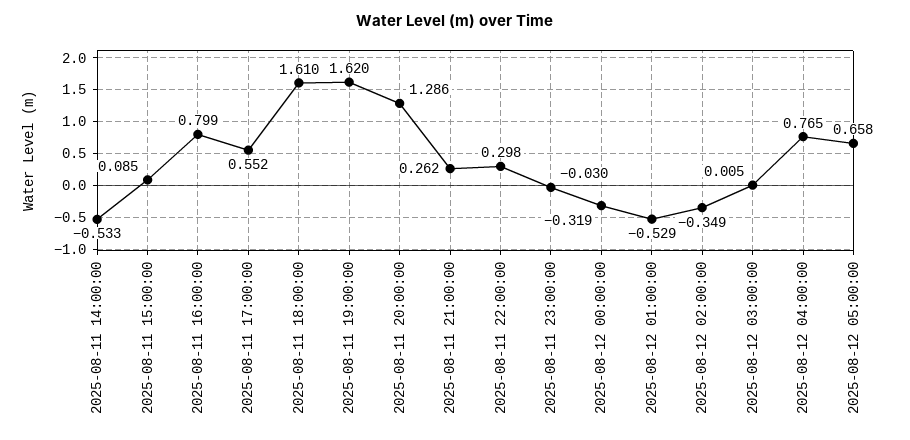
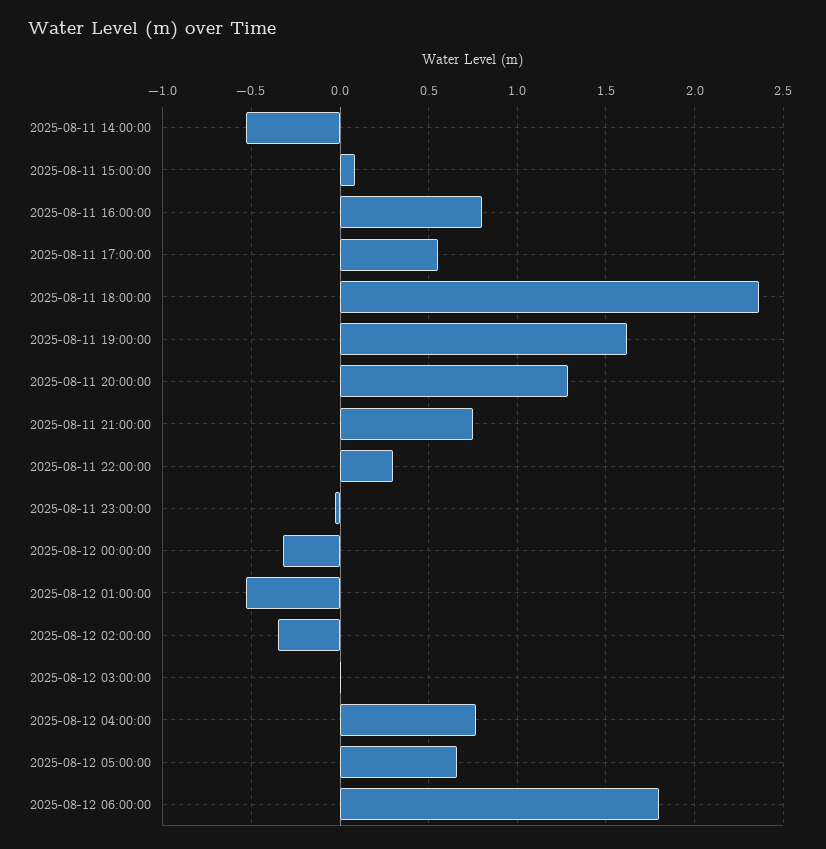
2025-08-11 18:00:00: 1.61 -> 2.35
2025-08-11 21:00:00: 0.262 -> 0.75
2025-08-12 06:00:00: none -> 1.8

